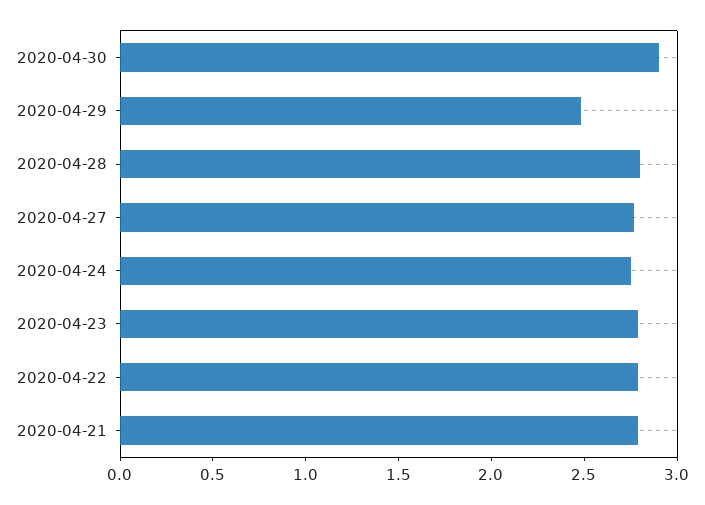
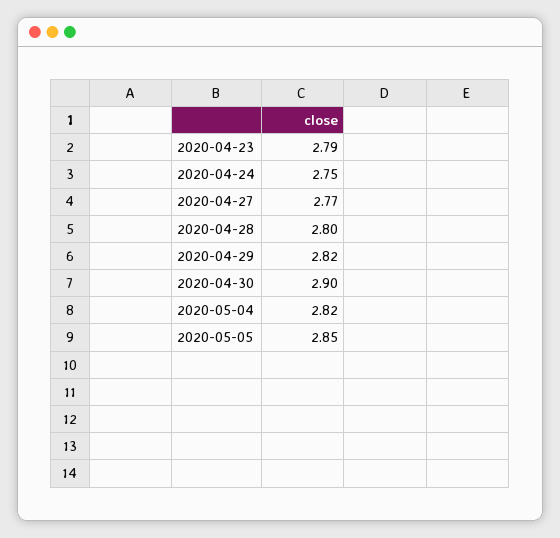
2020-04-29: 2.5 -> 2.82
2020-04-22: 2.8 -> none
2020-04-21: 2.8 -> none
2020-05-04: none -> 2.82
2020-05-05: none -> 2.85

